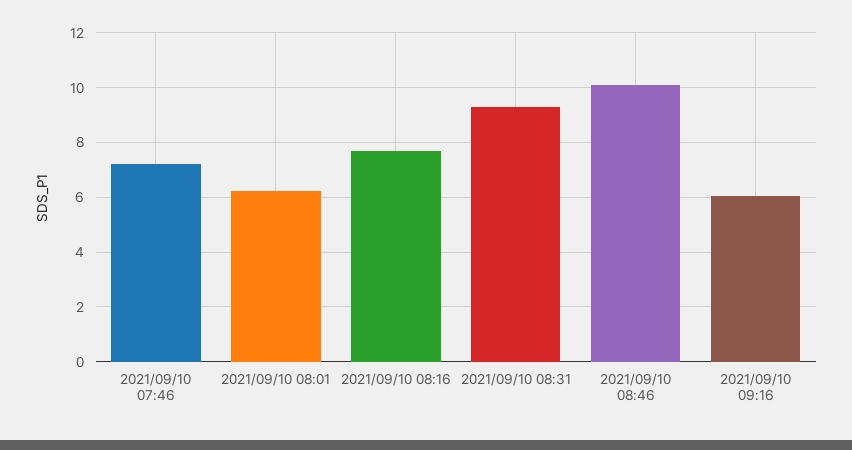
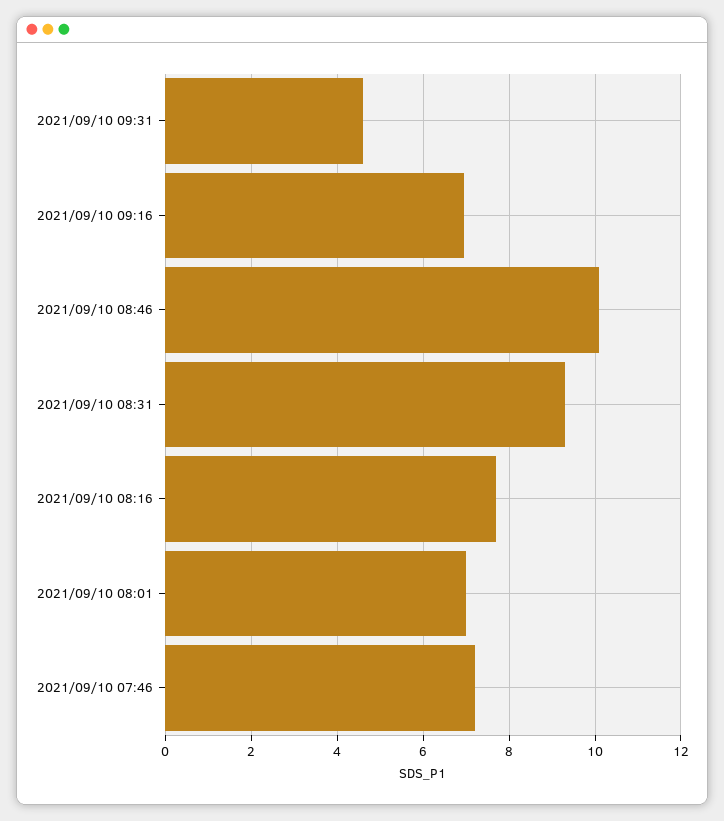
2021/09/10 08:01: 6.25 -> 7
2021/09/10 09:16: 6 -> 7
2021/09/10 09:31: none -> 4.6

